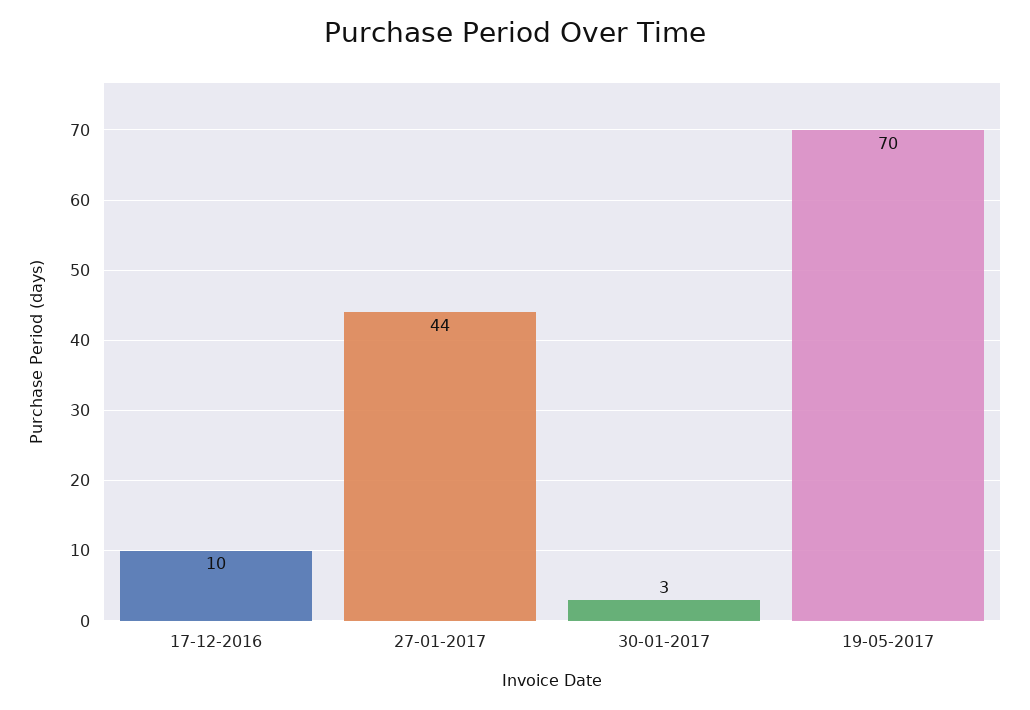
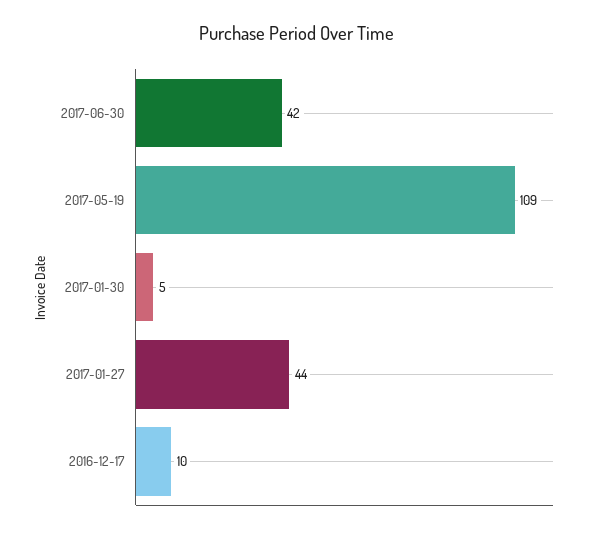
30-01-2017: 3 -> 5
19-05-2017: 70 -> 109
2017-06-30: none -> 42

